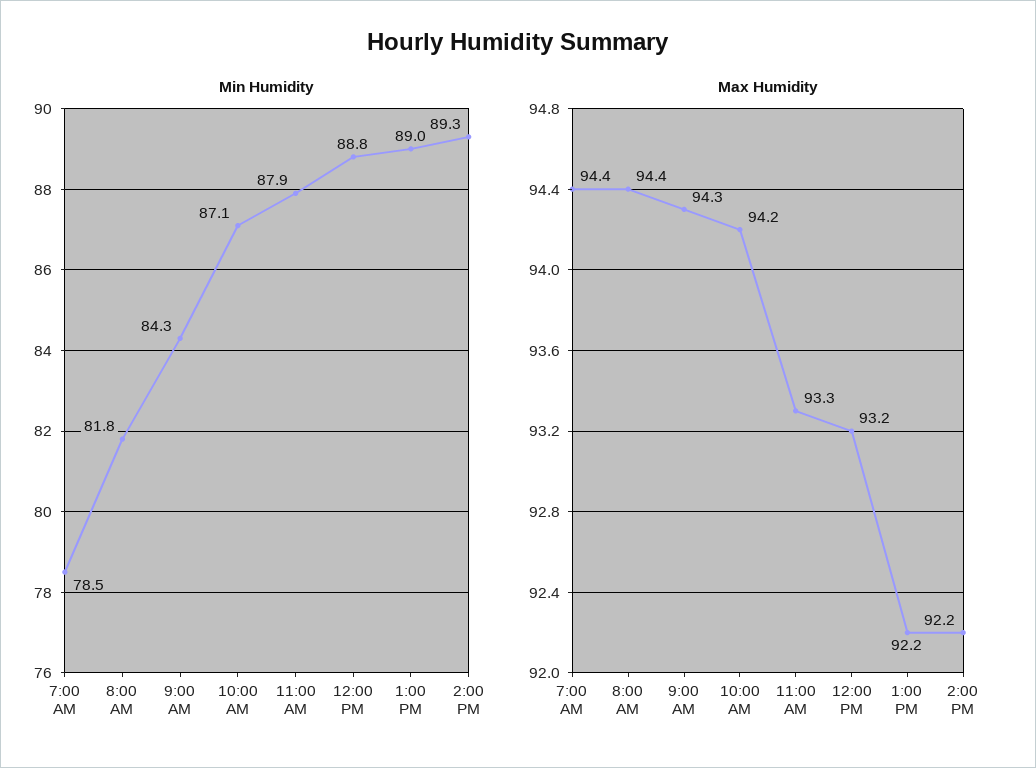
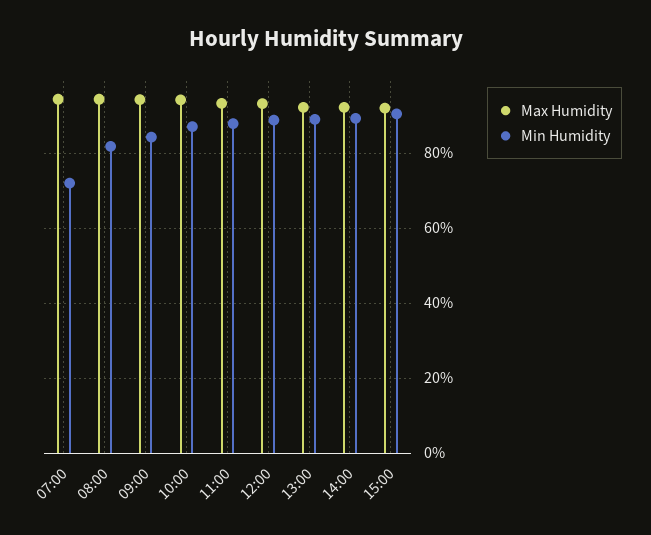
Min Humidity, 7:00 AM: 78.5 -> 72
Max Humidity, 15:00: none -> 92
Min Humidity, 15:00: none -> 90

